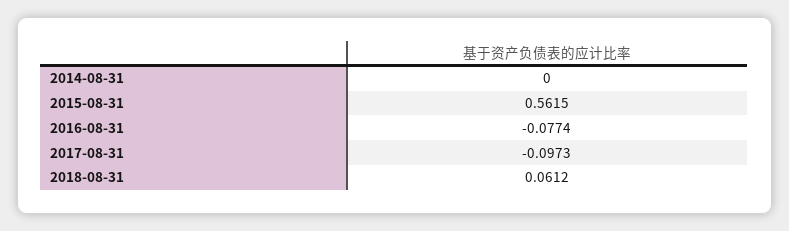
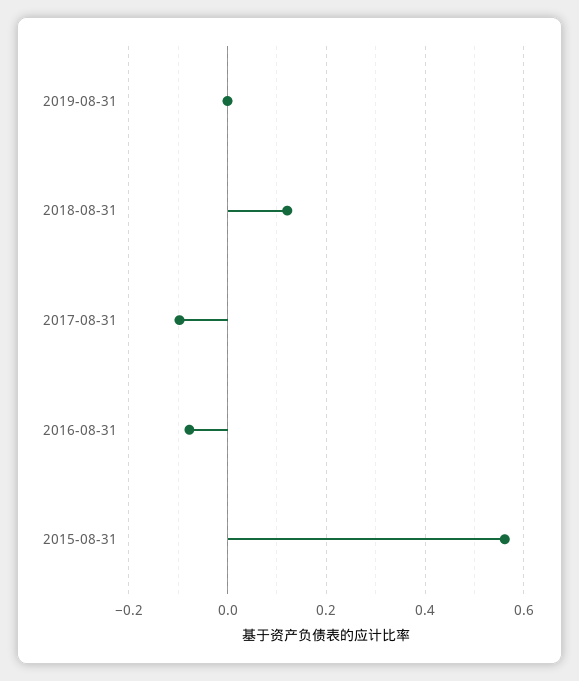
2014-08-31: 0 -> none
2018-08-31: 0.0612 -> 0.12
2019-08-31: none -> 0

